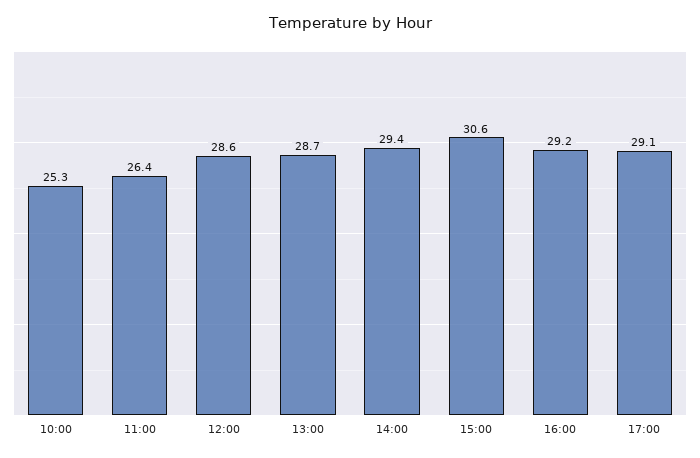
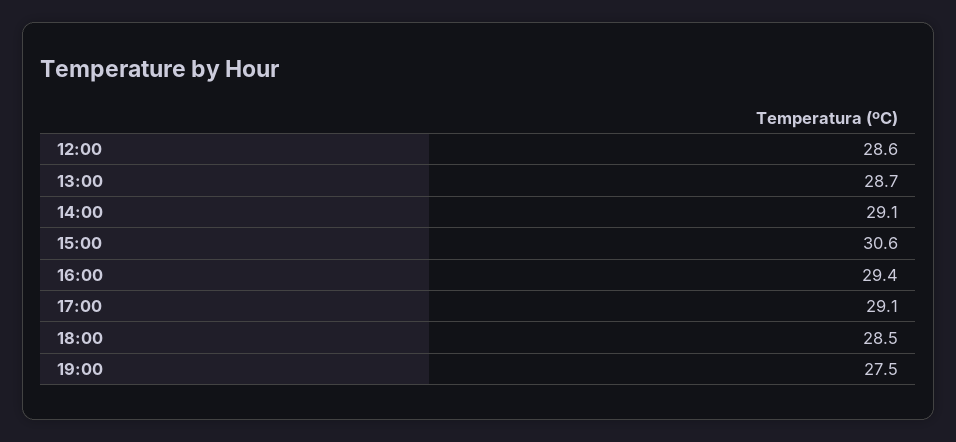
10:00: 25.3 -> none
11:00: 26.4 -> none
14:00: 29.4 -> 29.1
16:00: 29.2 -> 29.4
18:00: none -> 28.5
19:00: none -> 27.5

